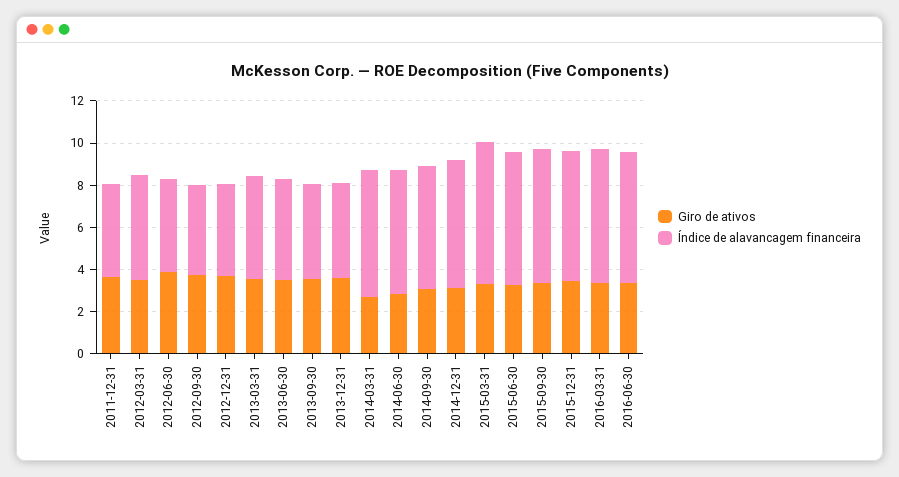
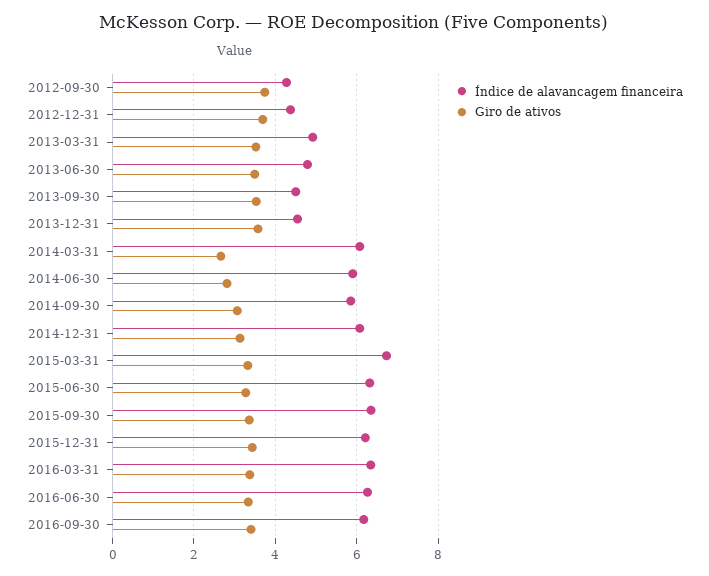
Giro de ativos, 2011-12-31: 3.5 -> none
Índice de alavancagem financeira, 2011-12-31: 4.5 -> none
Giro de ativos, 2012-03-31: 3.5 -> none
Índice de alavancagem financeira, 2012-03-31: 5 -> none
Giro de ativos, 2012-06-30: 4 -> none
Índice de alavancagem financeira, 2012-06-30: 4.5 -> none
Índice de alavancagem financeira, 2016-09-30: none -> 6.2
Giro de ativos, 2016-09-30: none -> 3.4

